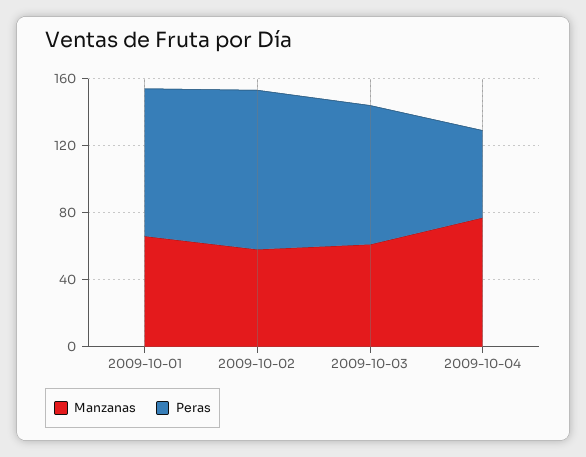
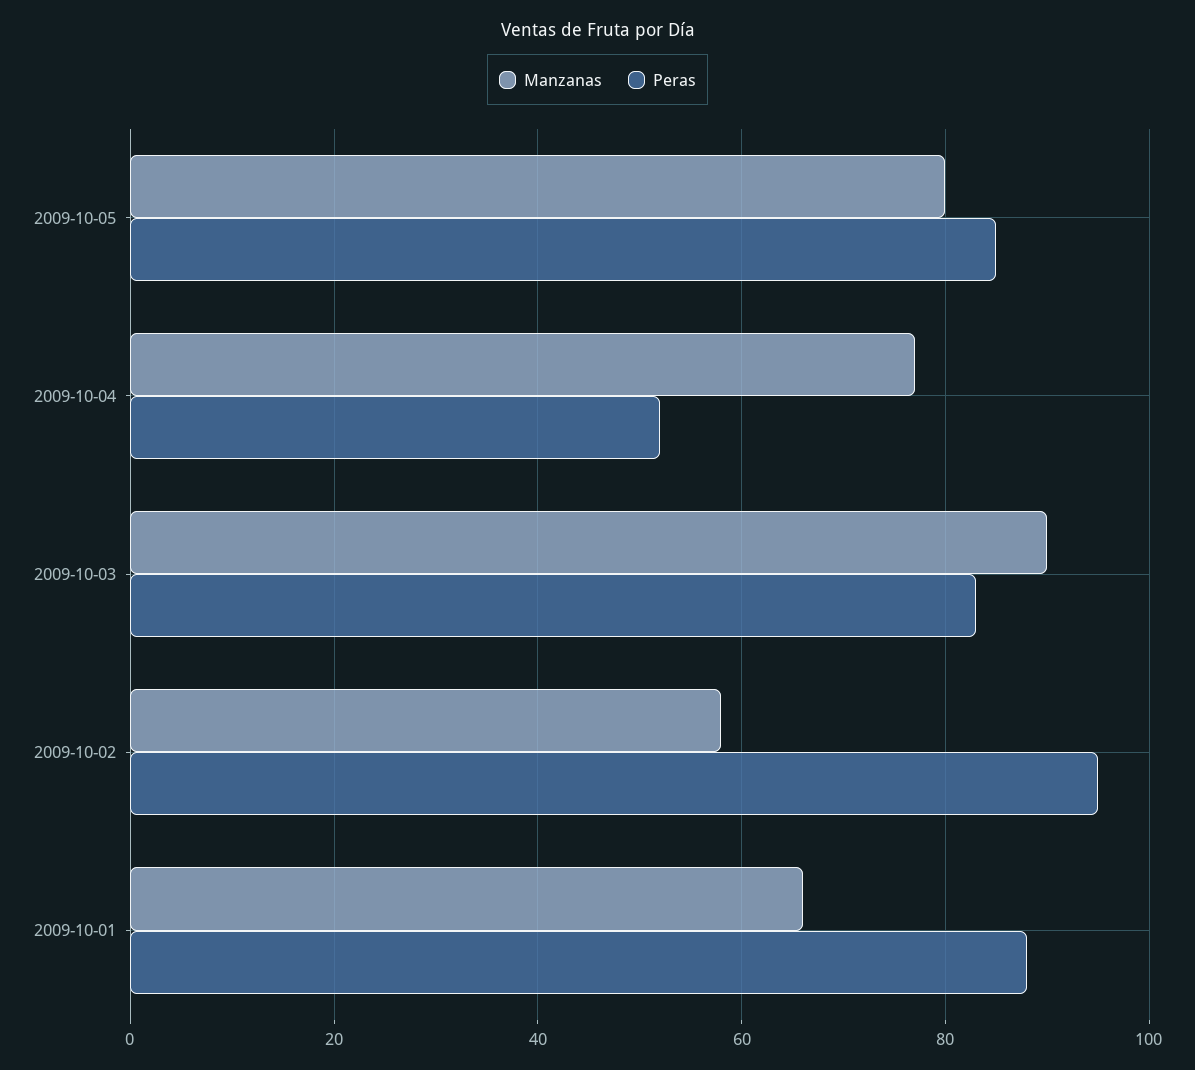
Manzanas, 2009-10-03: 60 -> 90
Manzanas, 2009-10-05: none -> 80
Peras, 2009-10-05: none -> 85

